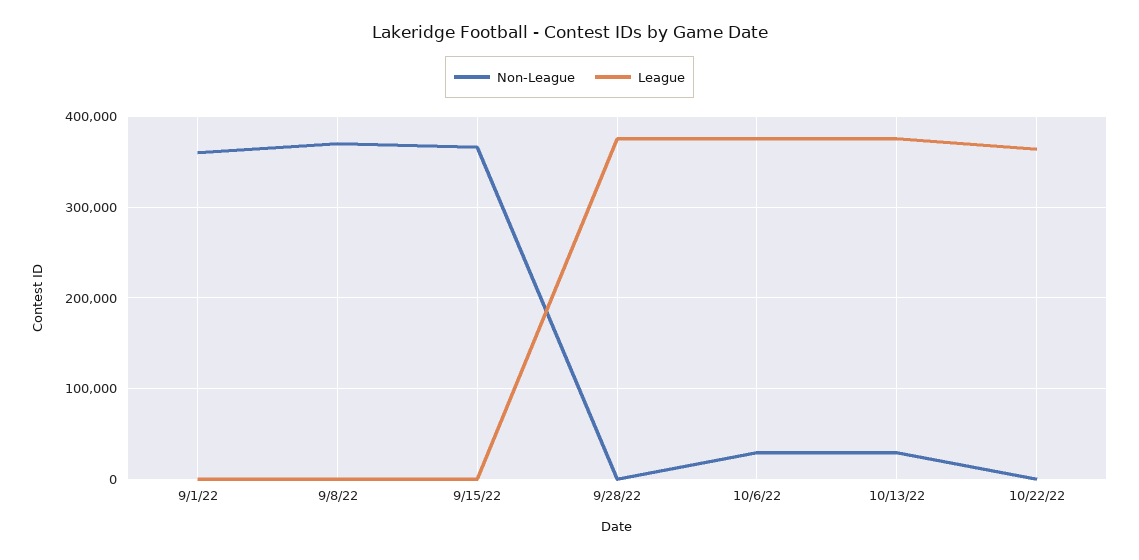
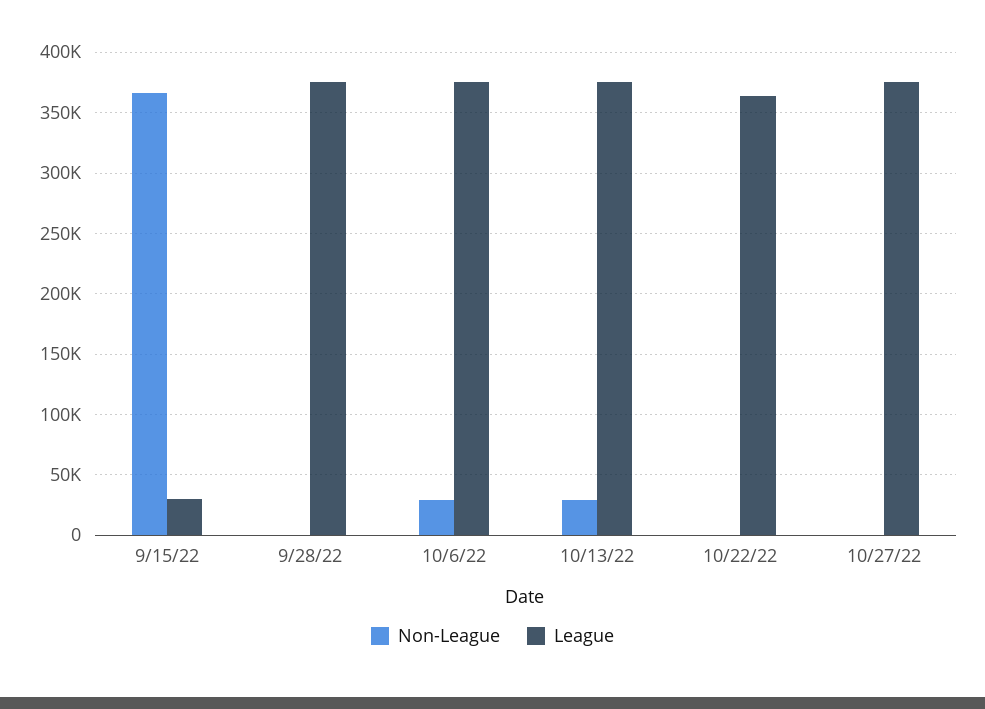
Non-League, 9/1/22: 360000 -> none
League, 9/1/22: 0 -> none
Non-League, 9/8/22: 370000 -> none
League, 9/8/22: 0 -> none
League, 9/15/22: 0 -> 30000
Non-League, 10/27/22: none -> 0
League, 10/27/22: none -> 375000

